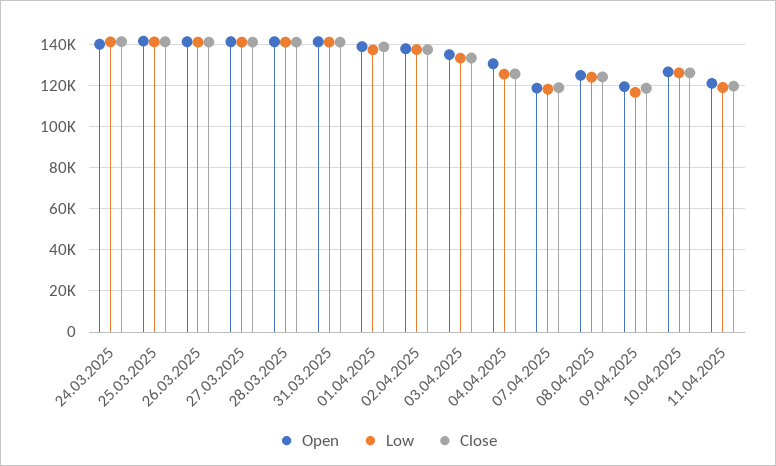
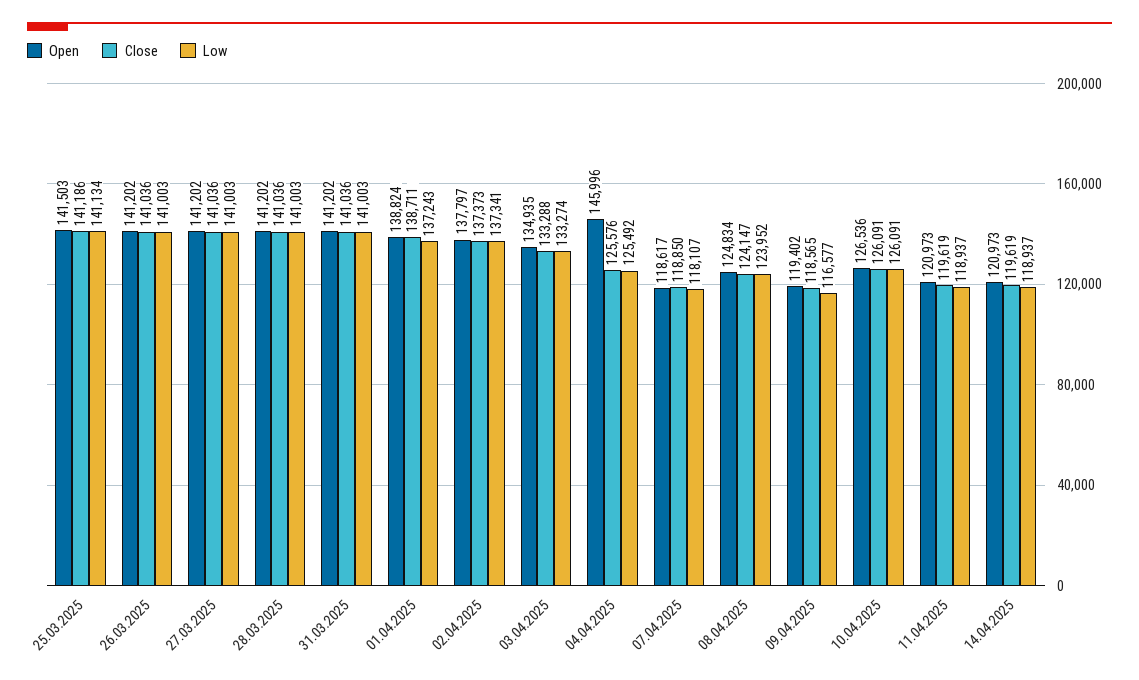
Open, 24.03.2025: 140000 -> none
Low, 24.03.2025: 140000 -> none
Close, 24.03.2025: 140000 -> none
Open, 04.04.2025: 130000 -> 145996
Open, 14.04.2025: none -> 120973
Close, 14.04.2025: none -> 119619
Low, 14.04.2025: none -> 118937

